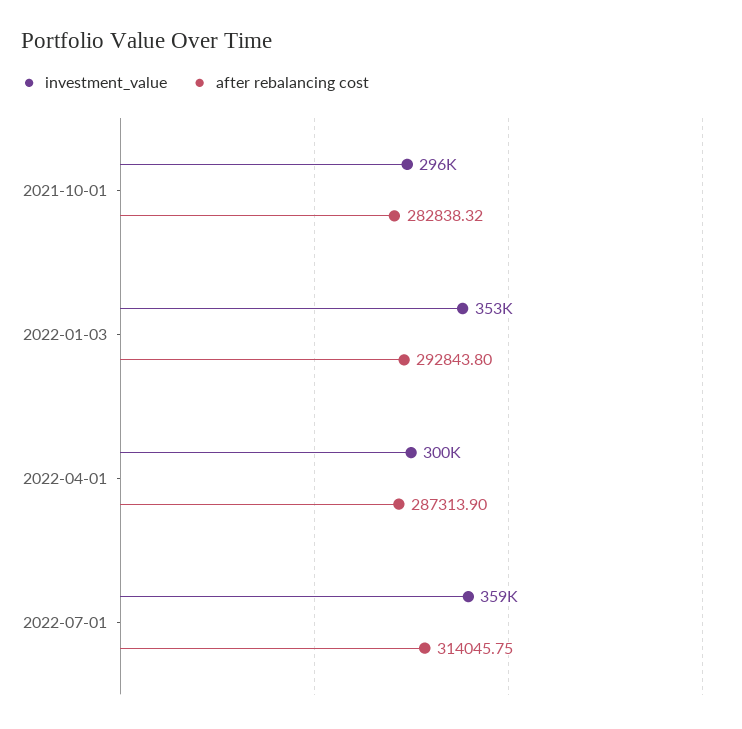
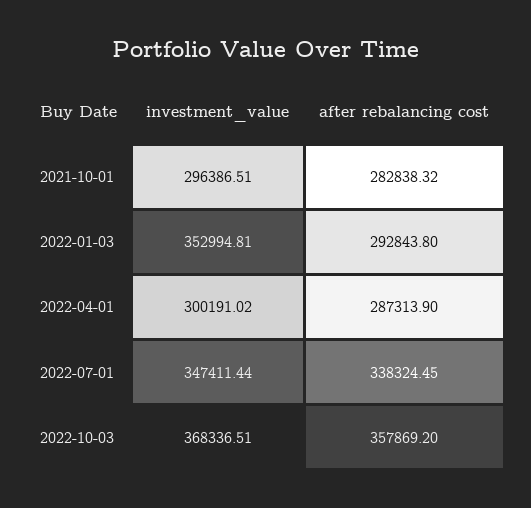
investment_value, 2022-07-01: 359000 -> 347411.44
after rebalancing cost, 2022-07-01: 314045.75 -> 338324.45
investment_value, 2022-10-03: none -> 368336.51
after rebalancing cost, 2022-10-03: none -> 357869.2

